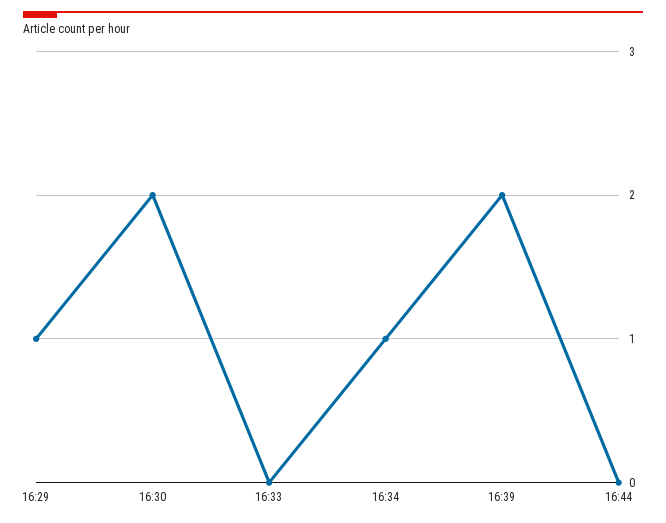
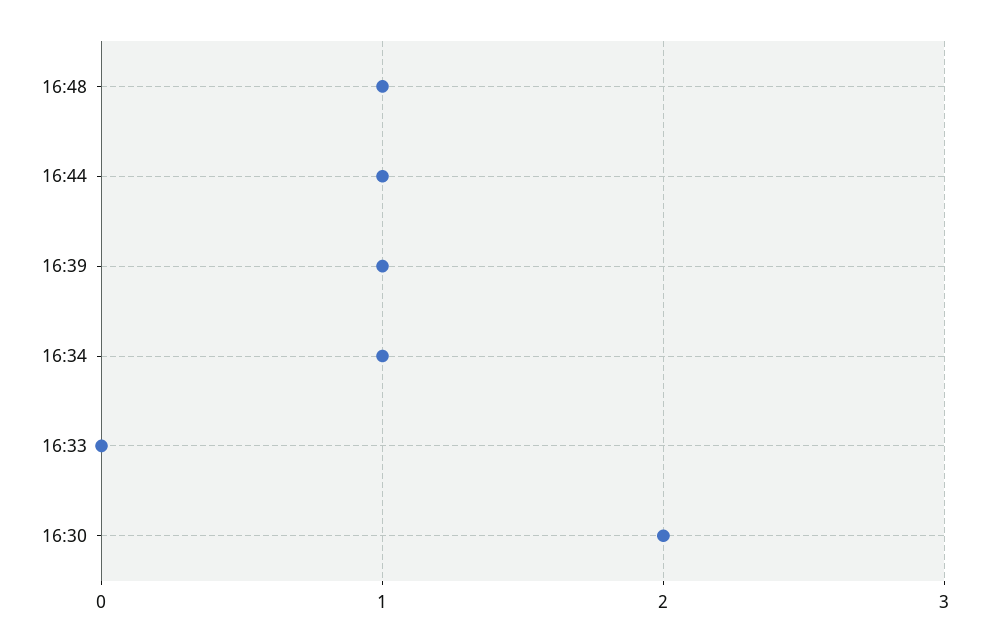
16:29: 1 -> none
16:39: 2 -> 1
16:44: 0 -> 1
16:48: none -> 1

